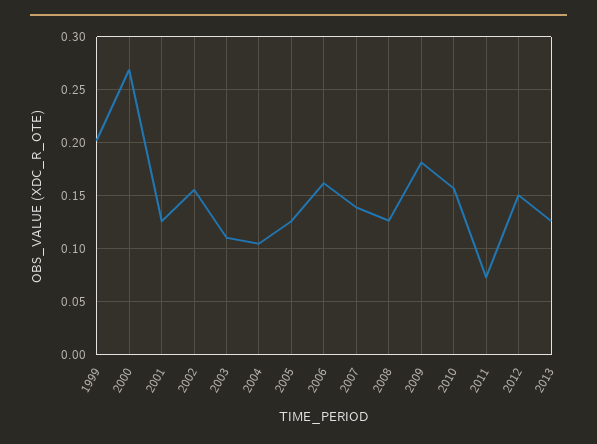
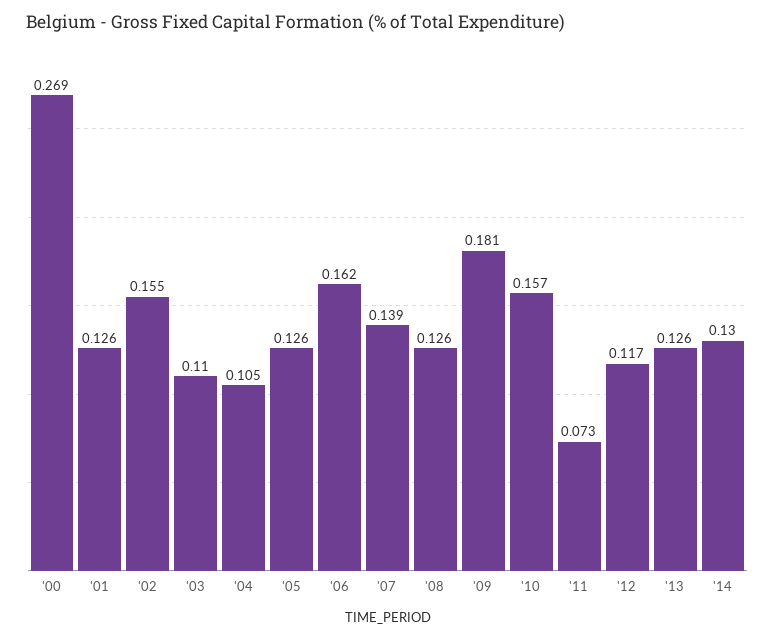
1999: 0.2 -> none
2012: 0.15 -> 0.117
'14: none -> 0.13

